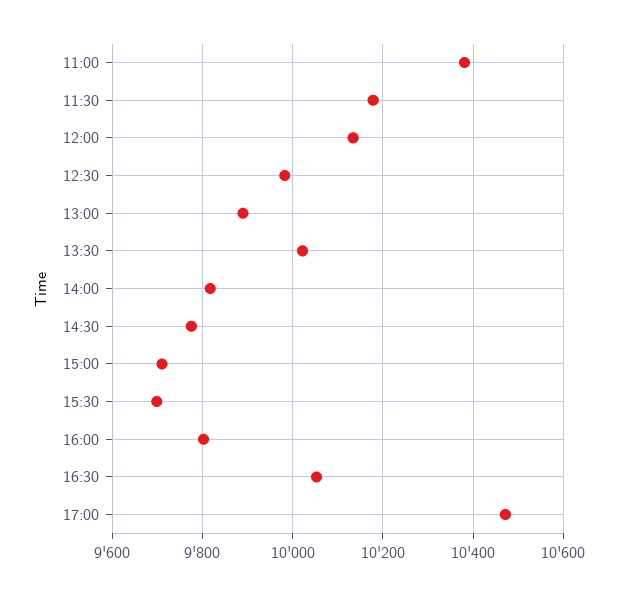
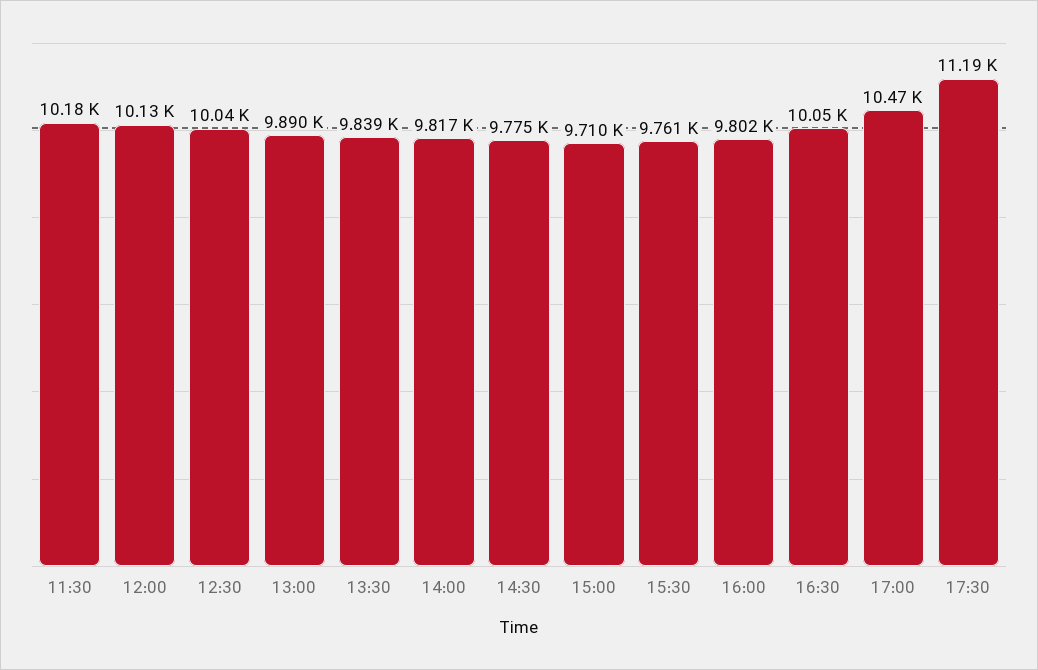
11:00: 10380 -> none
12:30: 9980 -> 10040
13:30: 10020 -> 9839
15:30: 9700 -> 9761
17:30: none -> 11190

